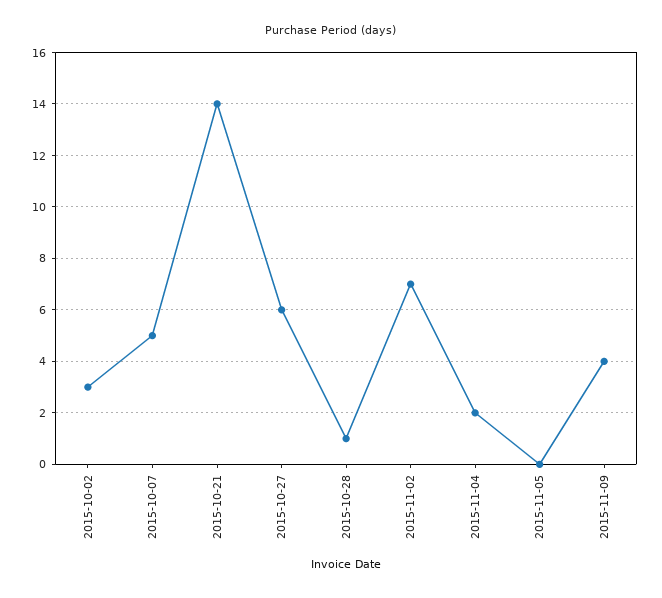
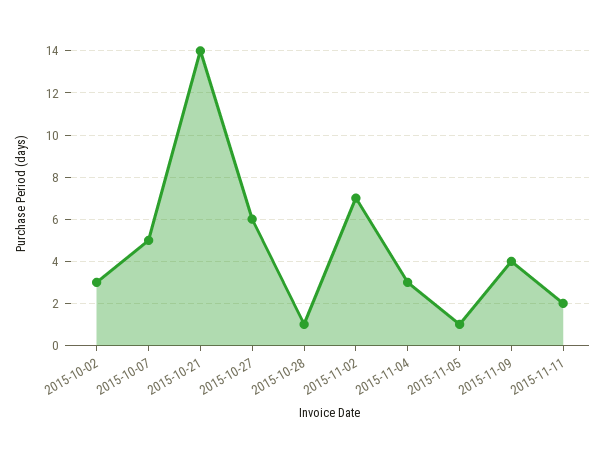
2015-11-04: 2 -> 3
2015-11-05: 0 -> 1
2015-11-11: none -> 2

